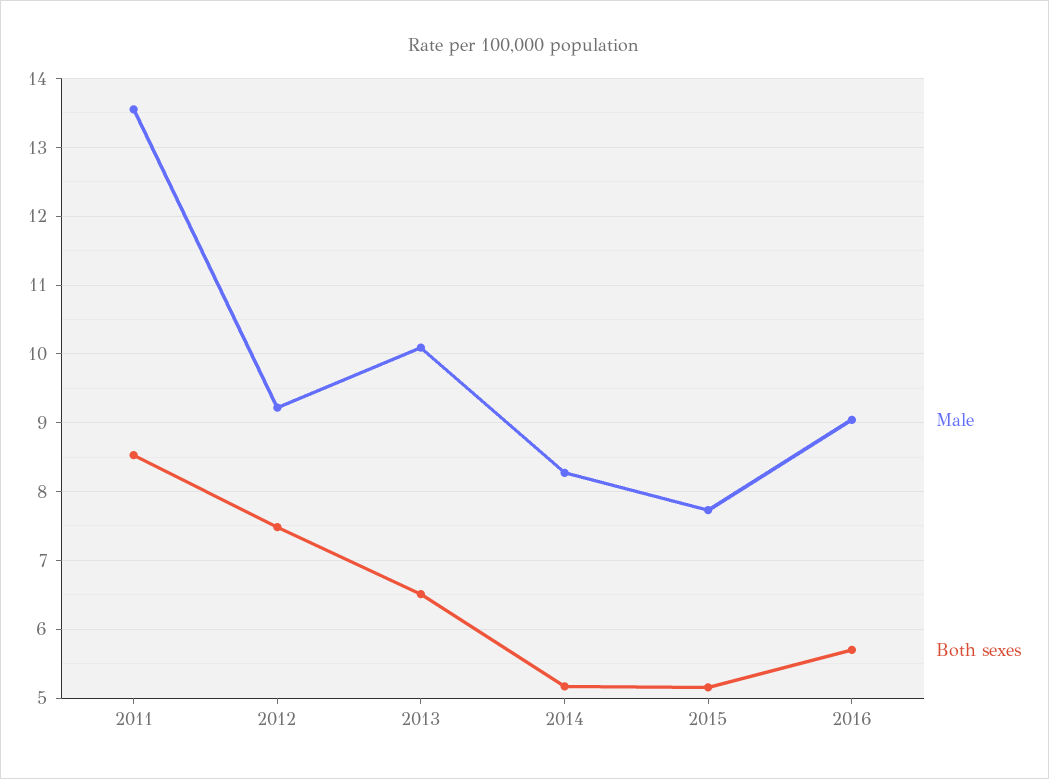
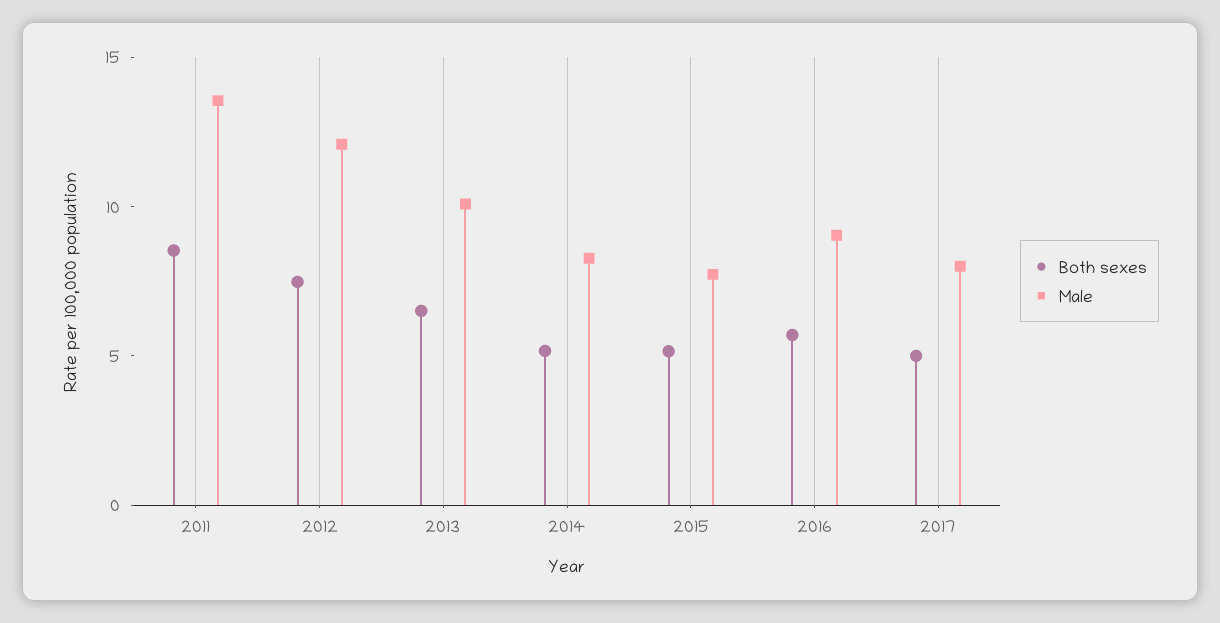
Male, 2012: 9.2 -> 12
Both sexes, 2017: none -> 5
Male, 2017: none -> 8

